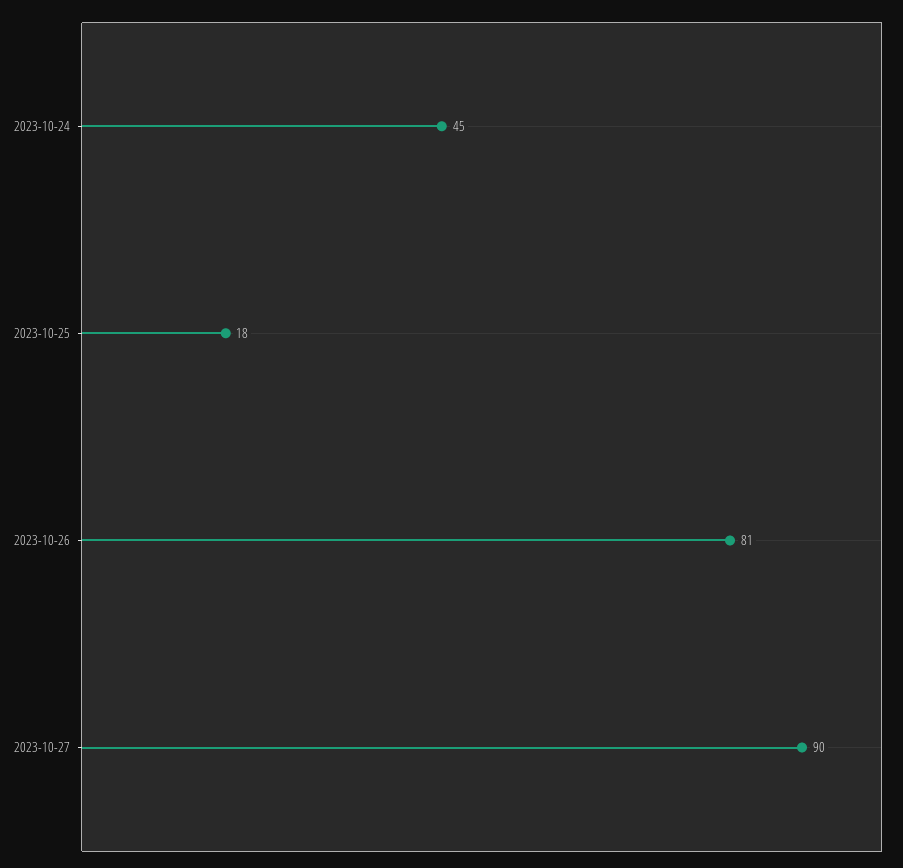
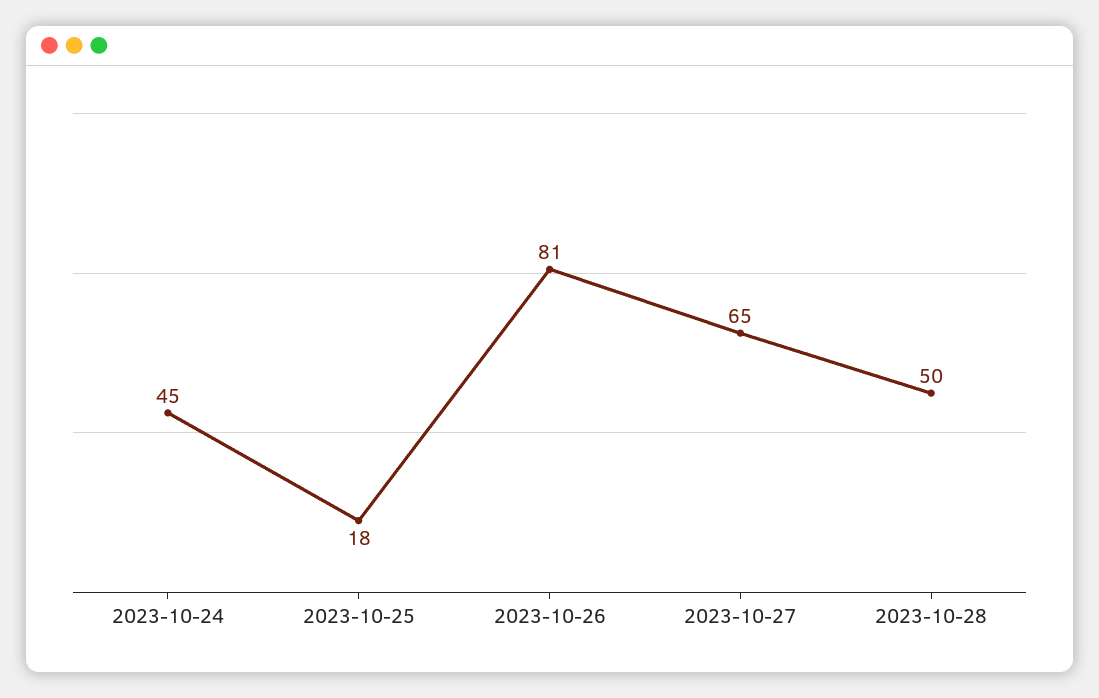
2023-10-27: 90 -> 65
2023-10-28: none -> 50

